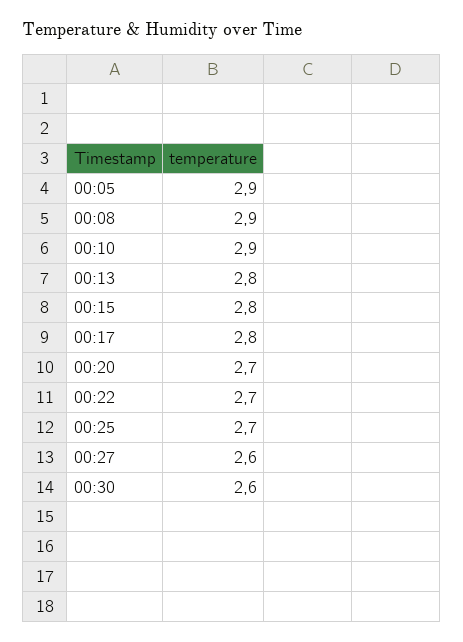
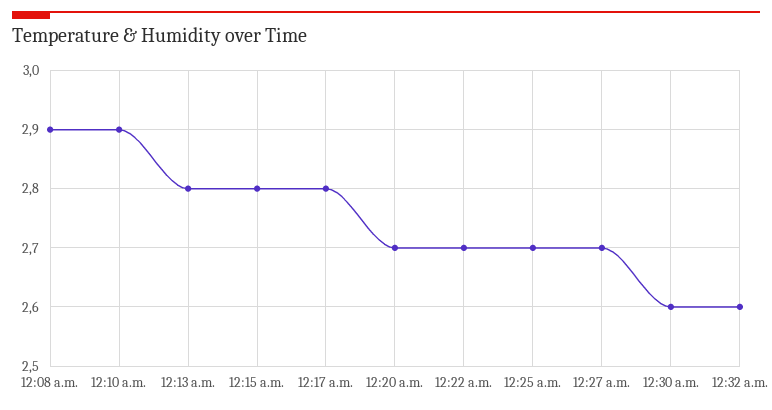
00:05: 2.9 -> none
00:27: 2.6 -> 2.7
12:32 a.m.: none -> 2.6

